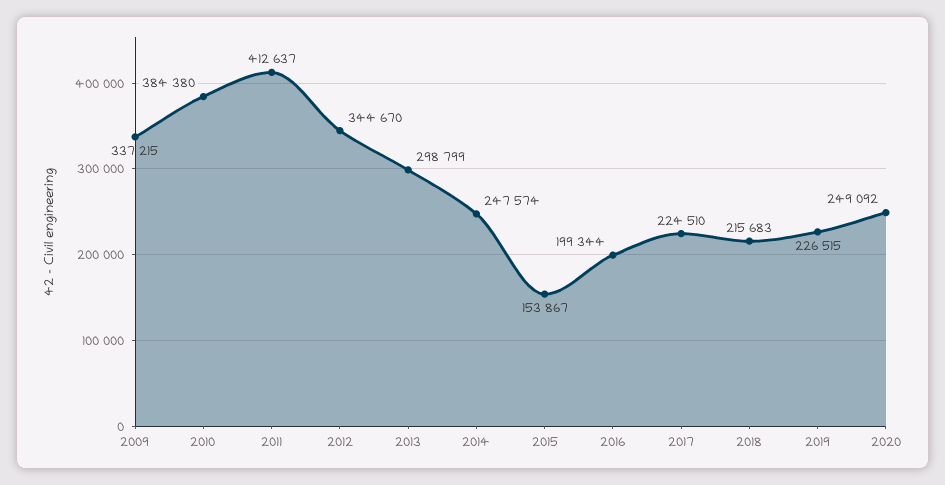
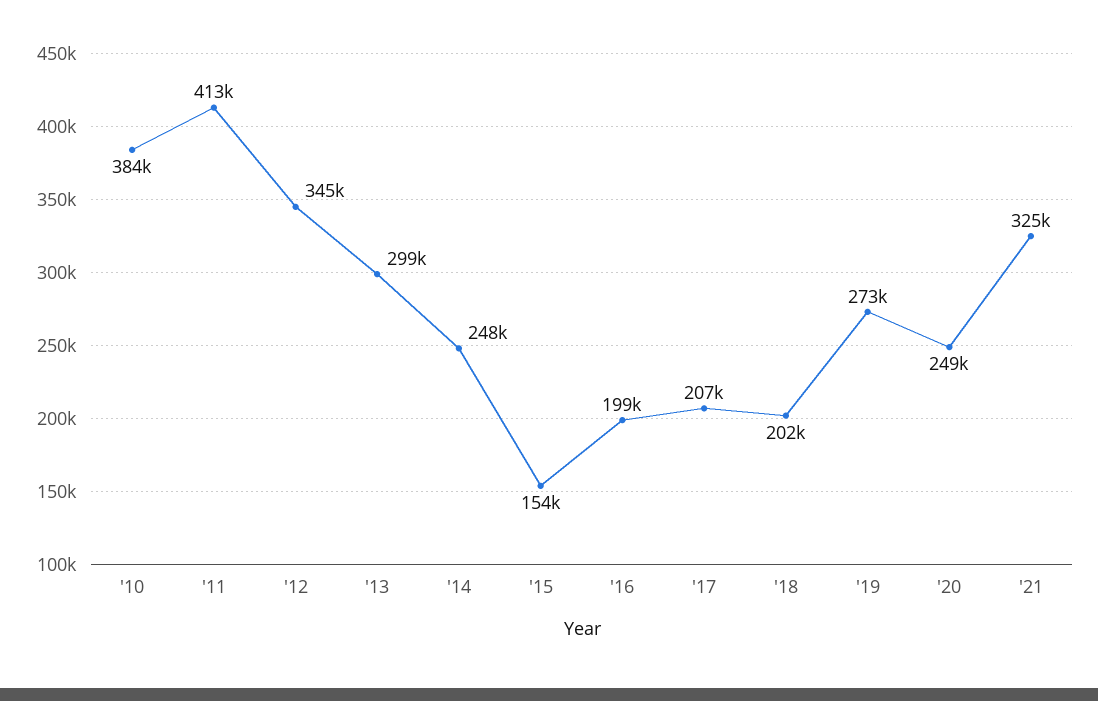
2009: 337215 -> none
2017: 224510 -> 207000
2018: 215683 -> 202000
2019: 226515 -> 273000
'21: none -> 325000

